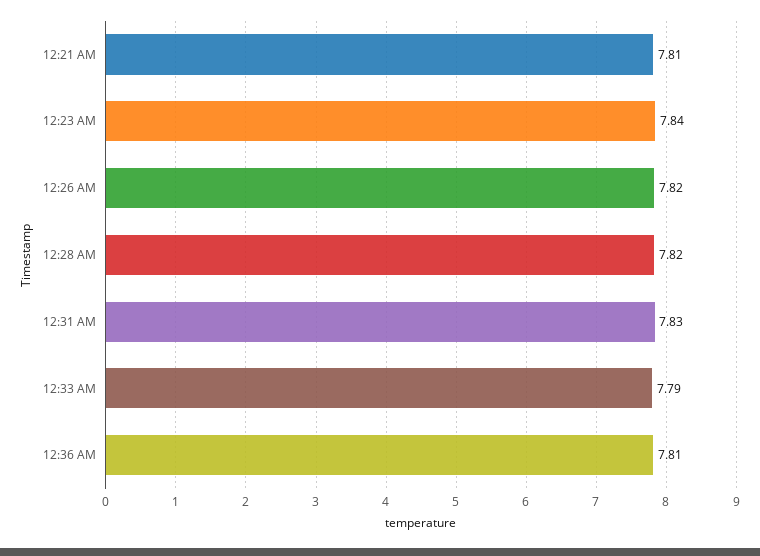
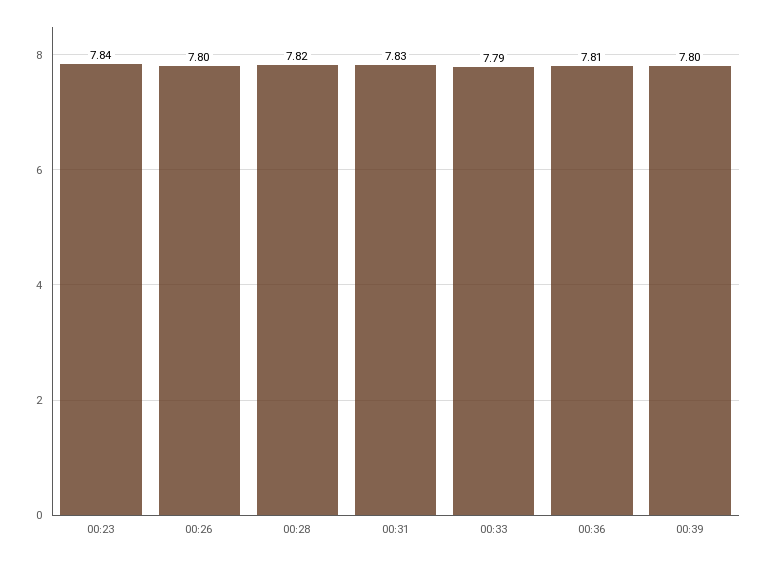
12:21 AM: 7.81 -> none
12:26 AM: 7.82 -> 7.8
00:39: none -> 7.8

